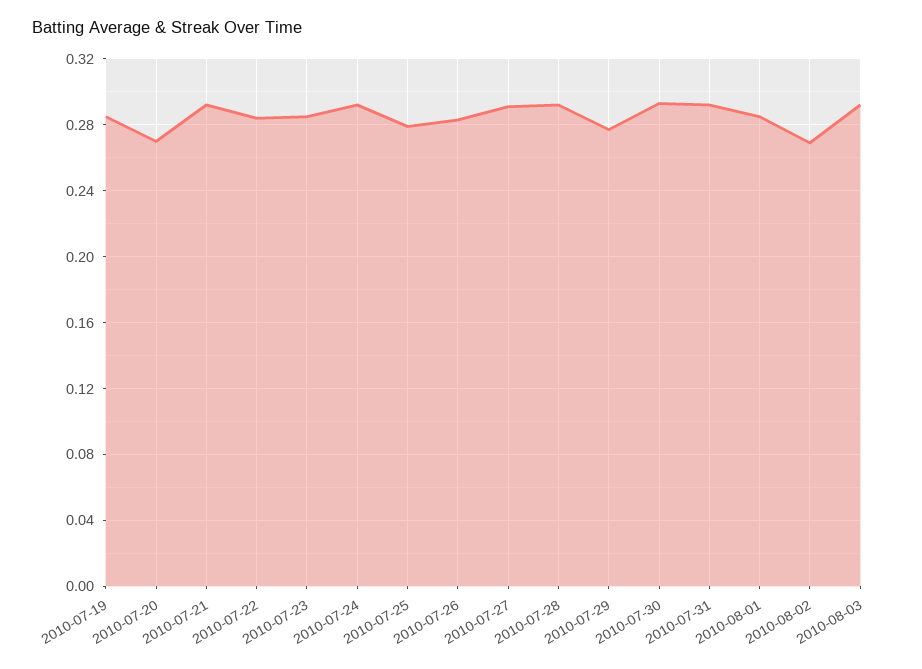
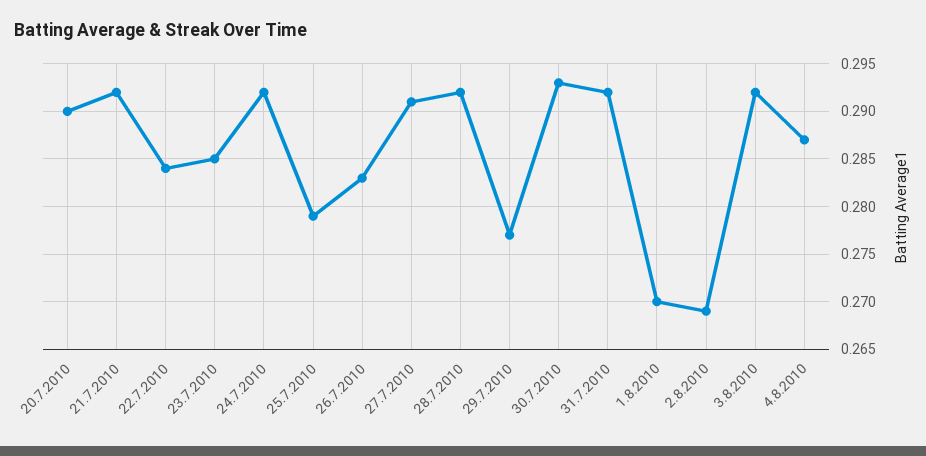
2010-07-19: 0.285 -> none
2010-07-20: 0.27 -> 0.29
2010-08-01: 0.285 -> 0.27
4.8.2010: none -> 0.287

